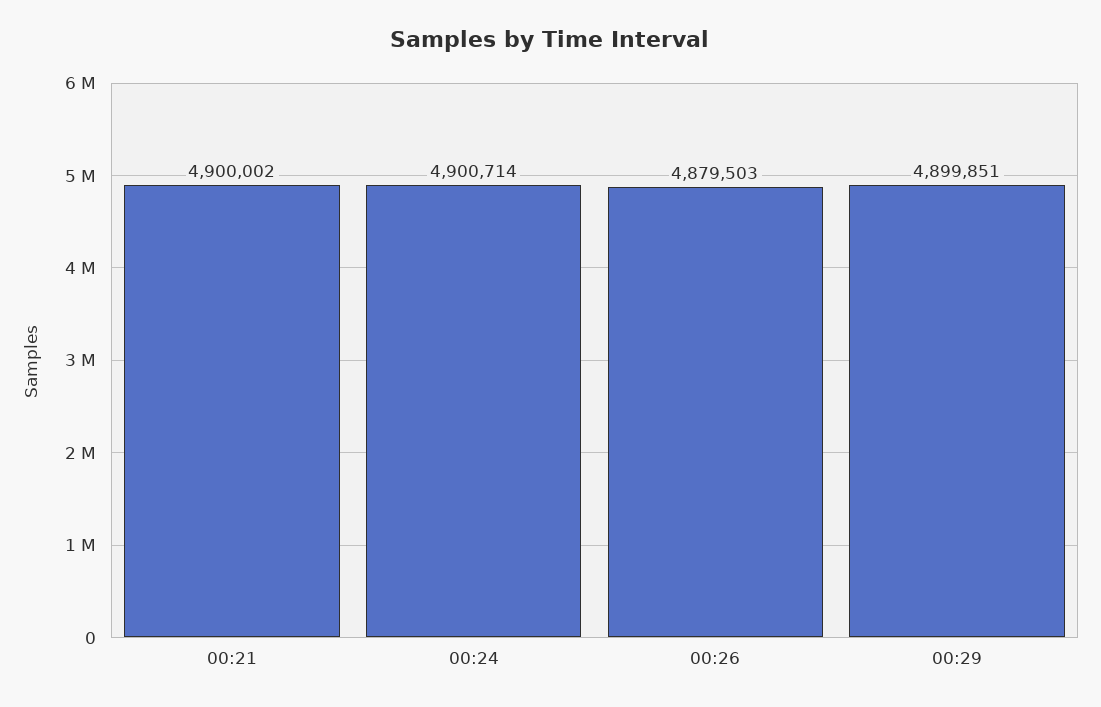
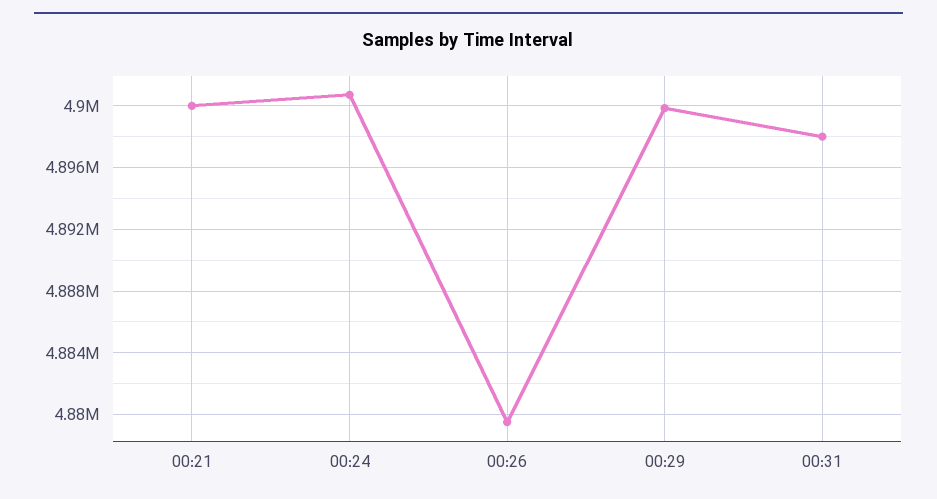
00:31: none -> 4898000

